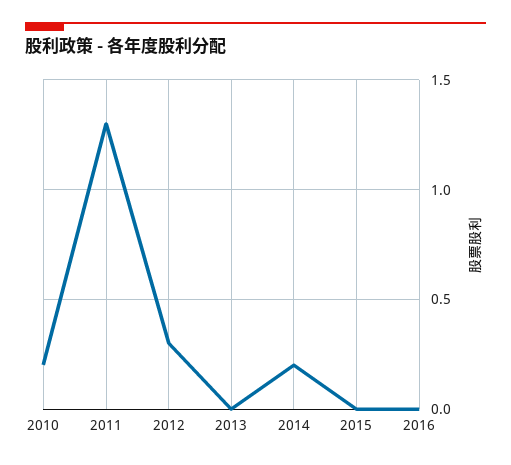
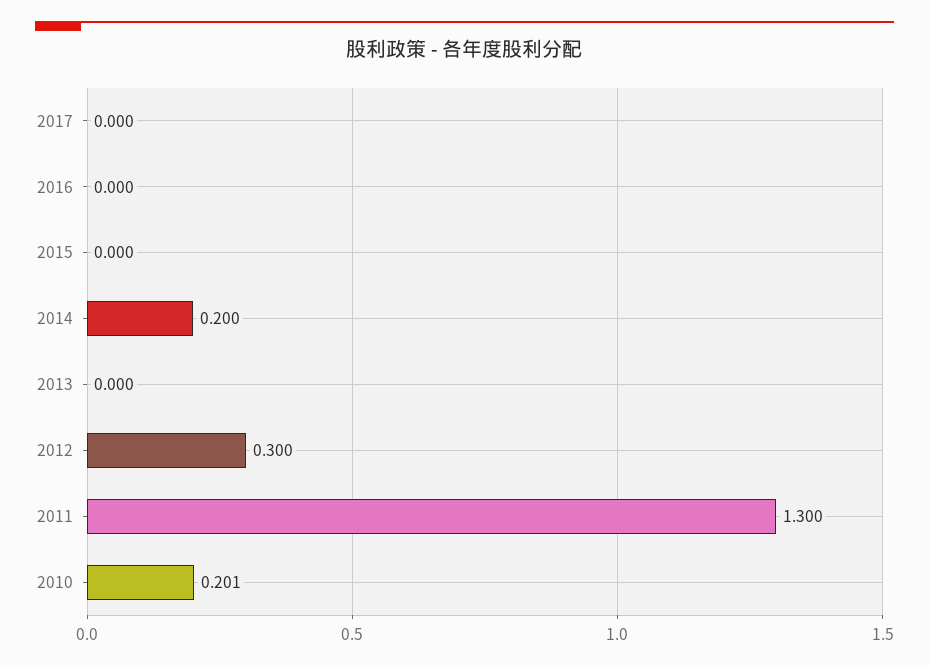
2017: none -> 0

